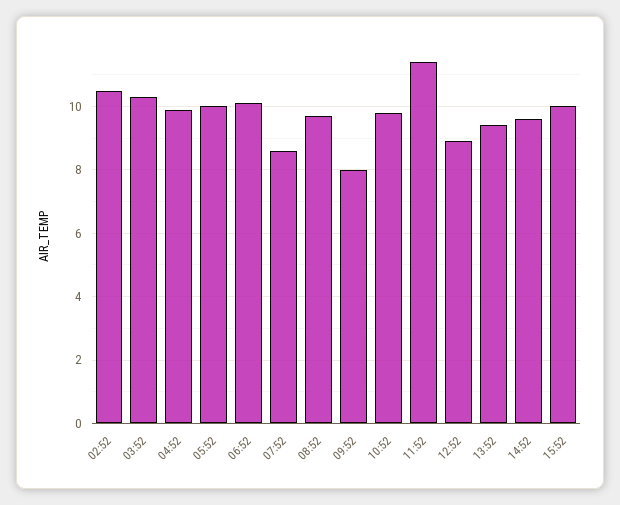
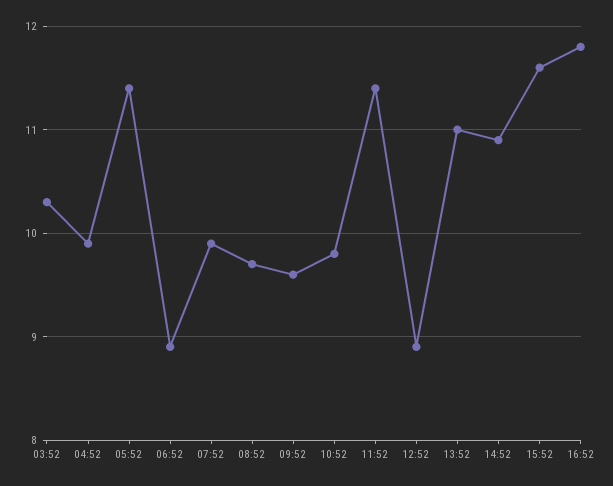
02:52: 10.5 -> none
05:52: 10 -> 11.4
06:52: 10 -> 8.9
07:52: 8.5 -> 9.9
09:52: 8 -> 9.6
13:52: 9.5 -> 11
14:52: 9.5 -> 10.9
15:52: 10 -> 11.6
16:52: none -> 11.8

